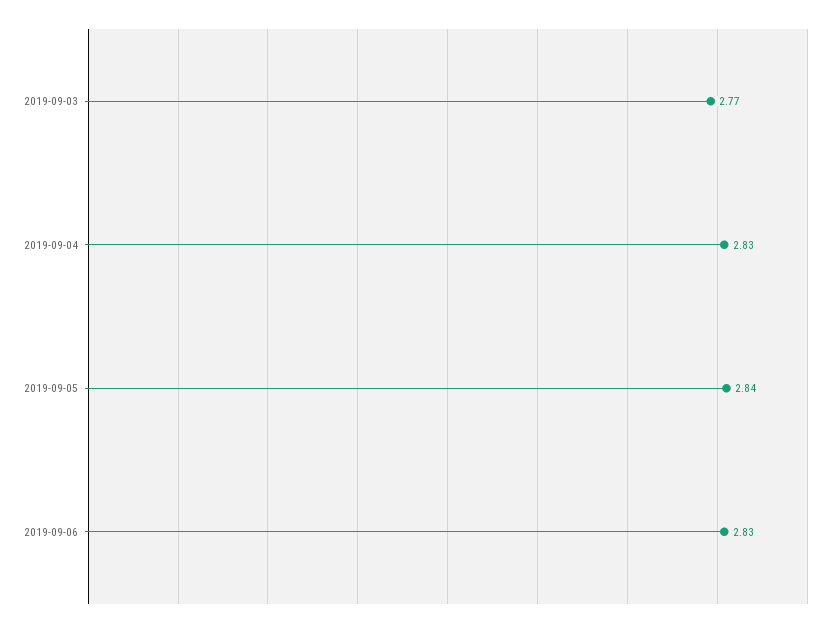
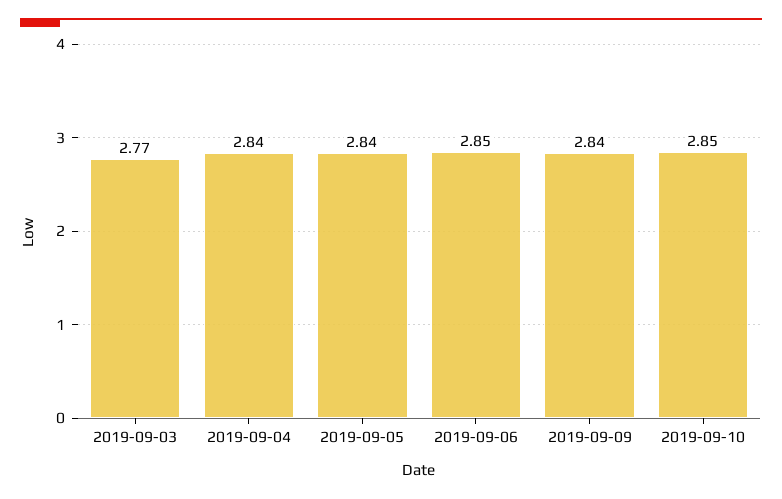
2019-09-04: 2.83 -> 2.84
2019-09-06: 2.83 -> 2.85
2019-09-09: none -> 2.84
2019-09-10: none -> 2.85

